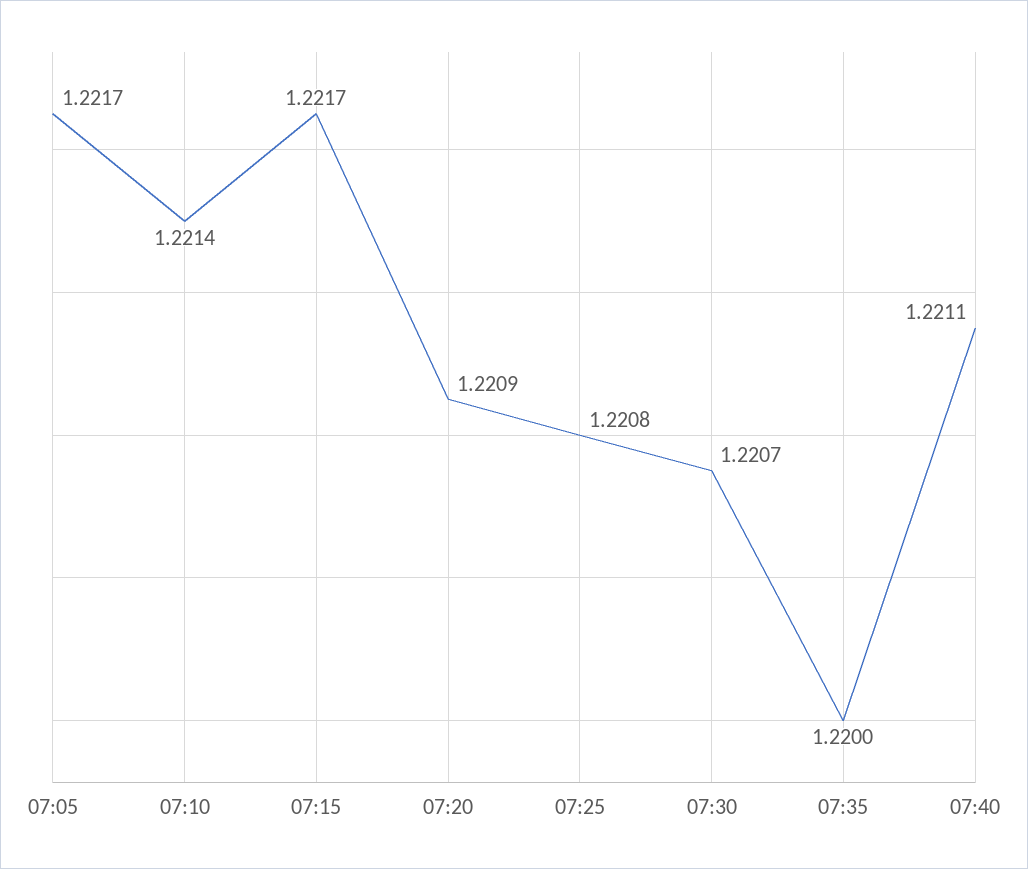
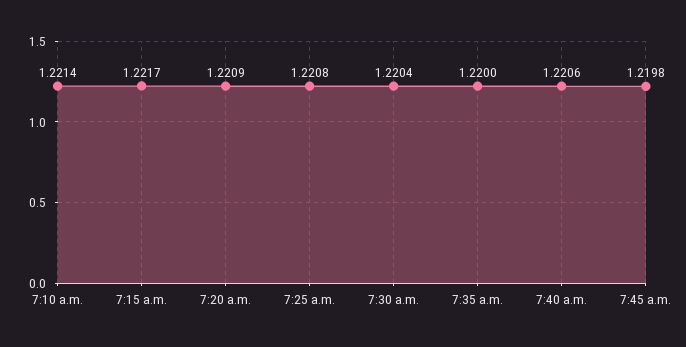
07:05: 1.2217 -> none
07:30: 1.2207 -> 1.2204
07:40: 1.2211 -> 1.2206
7:45 a.m.: none -> 1.2198

